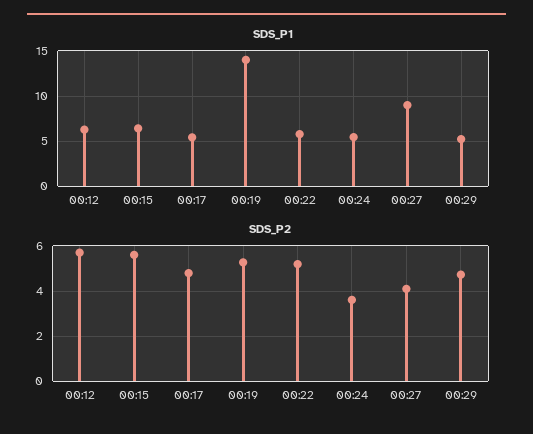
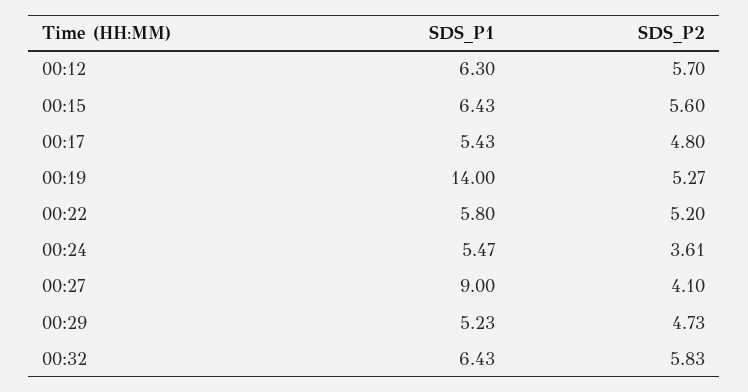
SDS_P1, 00:32: none -> 6.43
SDS_P2, 00:32: none -> 5.83

